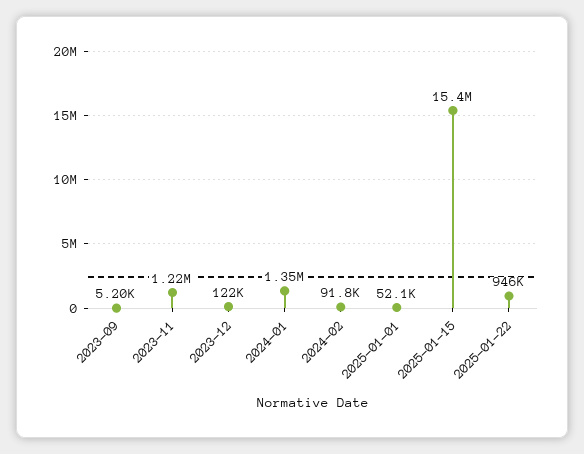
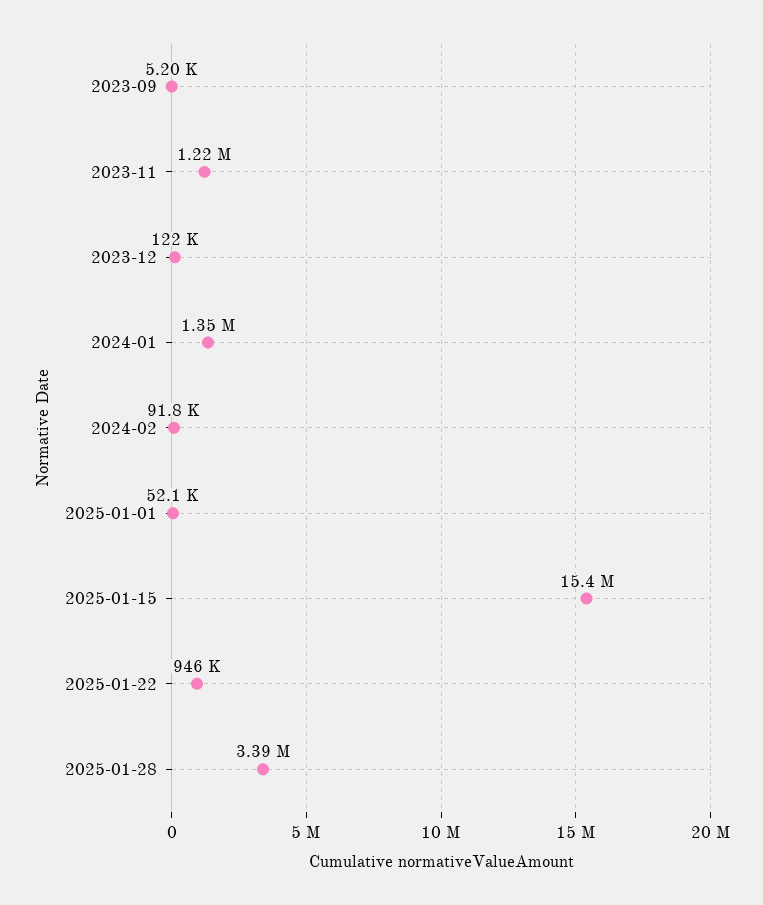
2025-01-28: none -> 3390000

